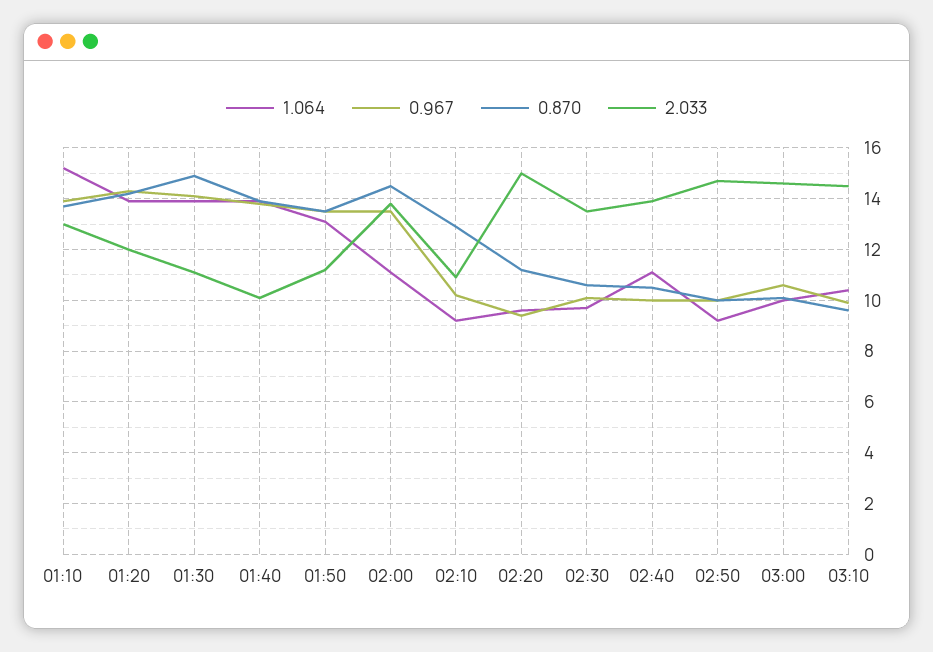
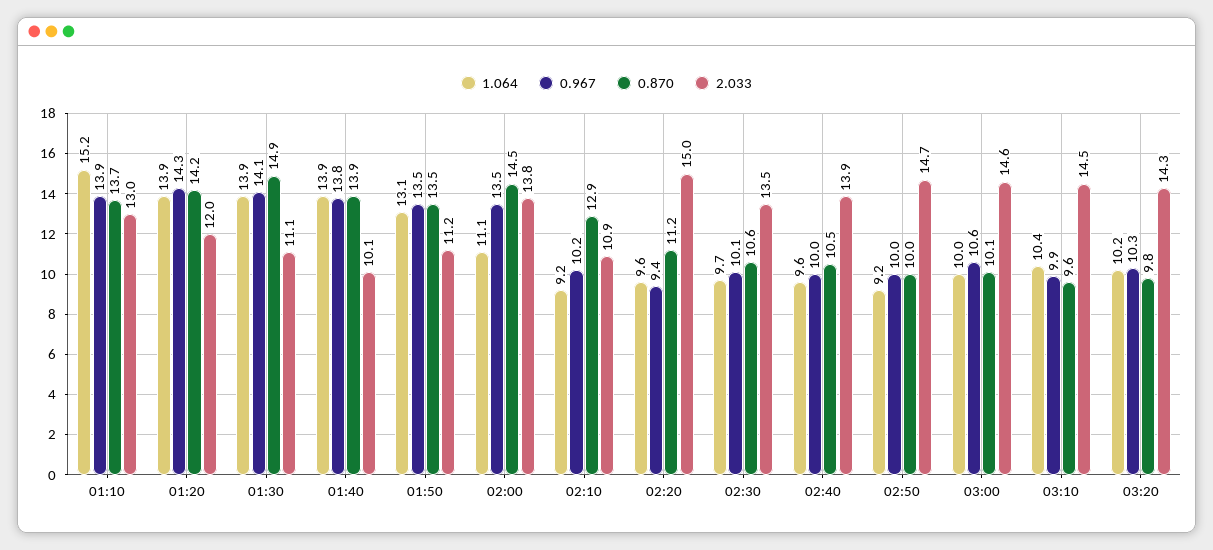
1.064, 02:40: 11 -> 9.6
1.064, 03:20: none -> 10.2
0.967, 03:20: none -> 10.3
0.870, 03:20: none -> 9.8
2.033, 03:20: none -> 14.3

